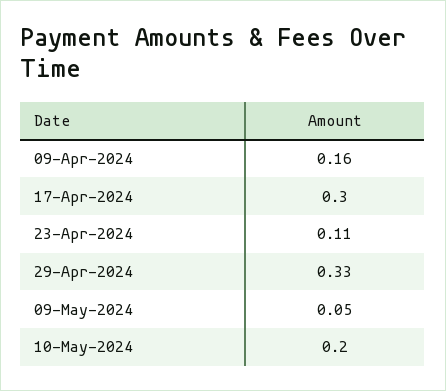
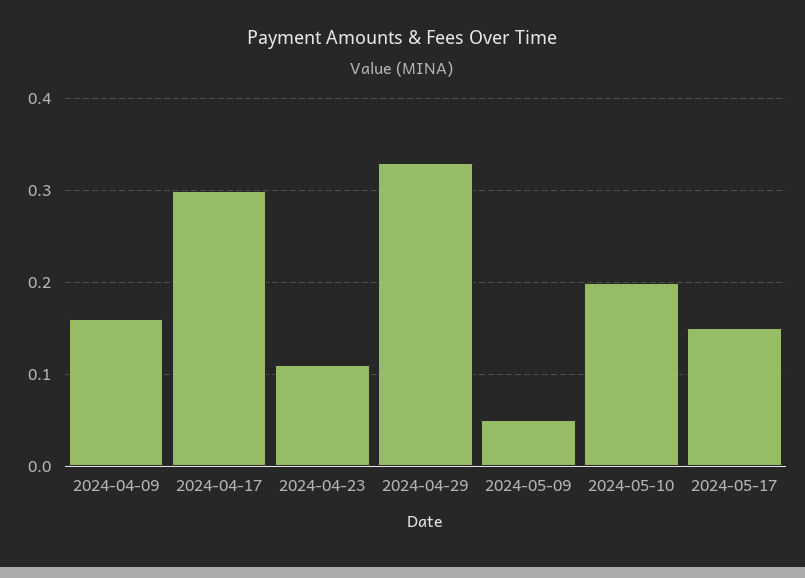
2024-05-17: none -> 0.15

